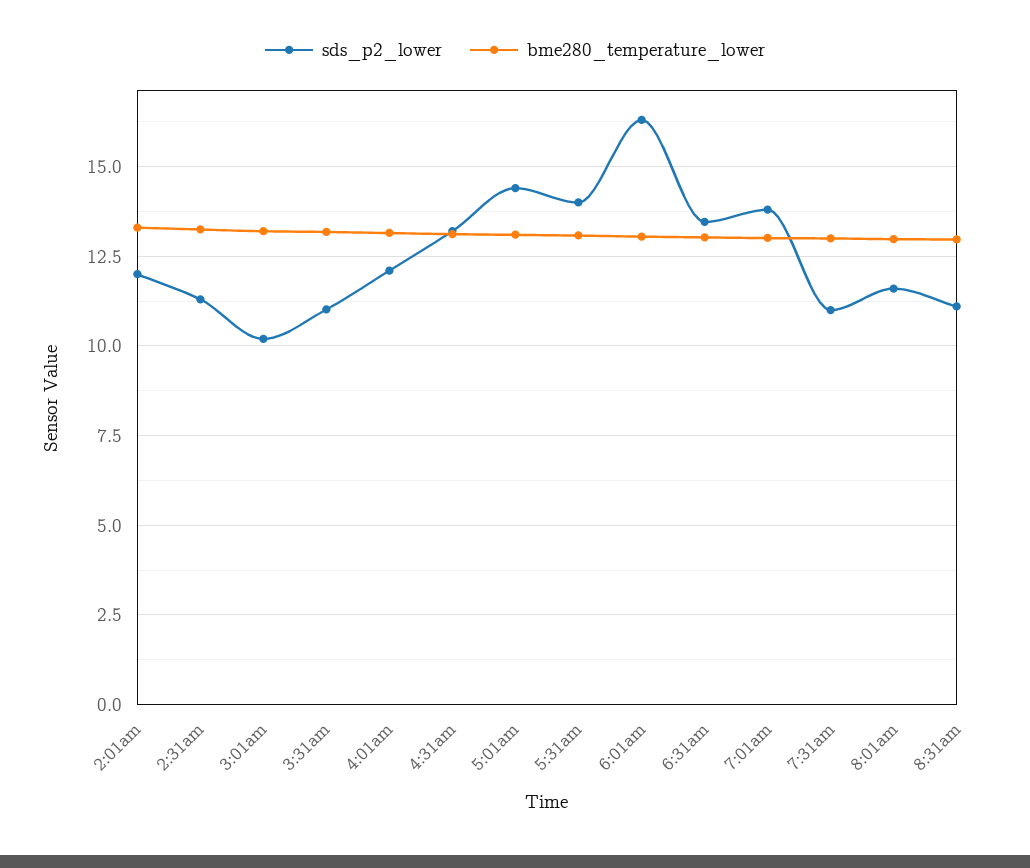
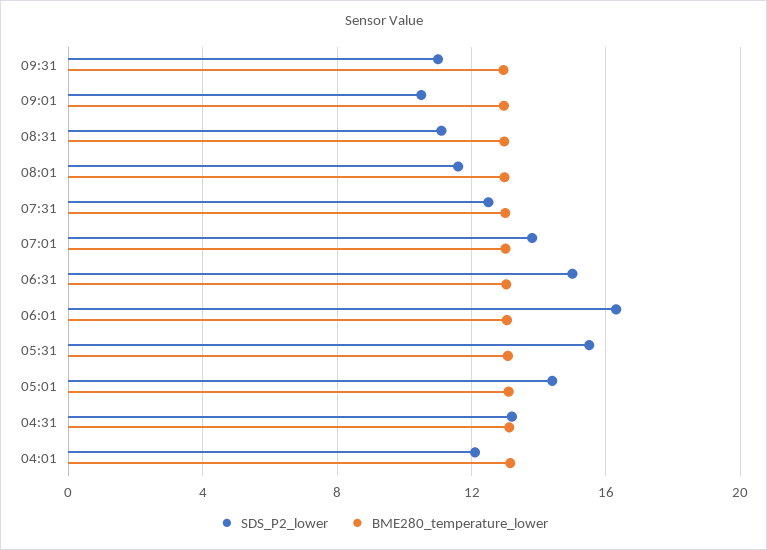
sds_p2_lower, 2:01am: 12 -> none
bme280_temperature_lower, 2:01am: 13.25 -> none
sds_p2_lower, 2:31am: 11.25 -> none
bme280_temperature_lower, 2:31am: 13.25 -> none
sds_p2_lower, 3:01am: 10.25 -> none
bme280_temperature_lower, 3:01am: 13.25 -> none
sds_p2_lower, 3:31am: 11 -> none
bme280_temperature_lower, 3:31am: 13.25 -> none
sds_p2_lower, 5:31am: 14 -> 15.5
sds_p2_lower, 6:31am: 13.5 -> 15
sds_p2_lower, 7:31am: 11 -> 12.5
sds_p2_lower, 09:31: none -> 11
bme280_temperature_lower, 09:31: none -> 13
sds_p2_lower, 09:01: none -> 10.5
bme280_temperature_lower, 09:01: none -> 13

